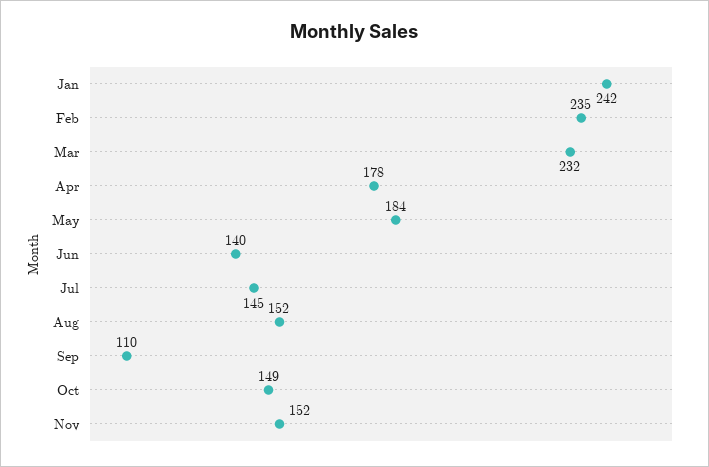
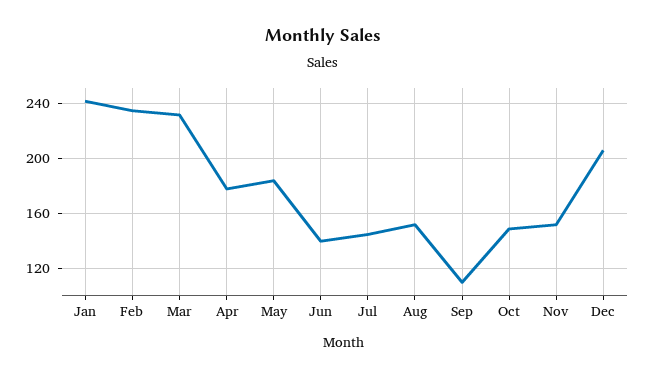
Dec: none -> 205

